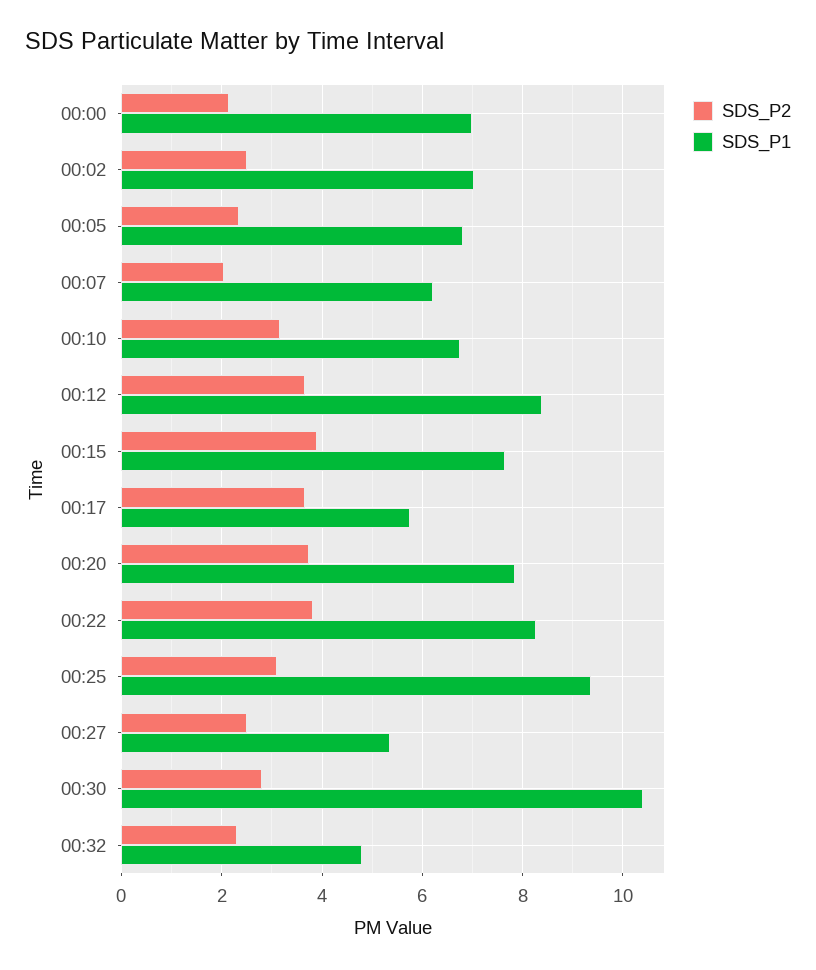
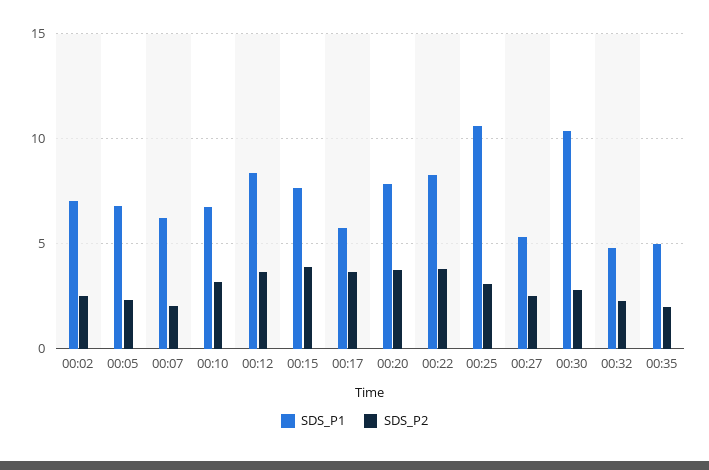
SDS_P2, 00:00: 2.2 -> none
SDS_P1, 00:00: 7 -> none
SDS_P1, 00:25: 9.4 -> 10.5
SDS_P1, 00:35: none -> 5
SDS_P2, 00:35: none -> 2

